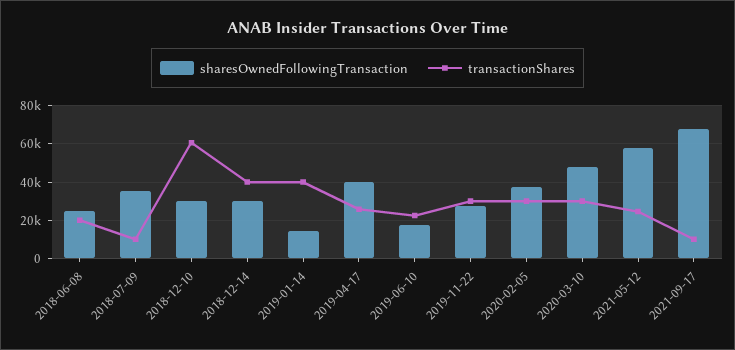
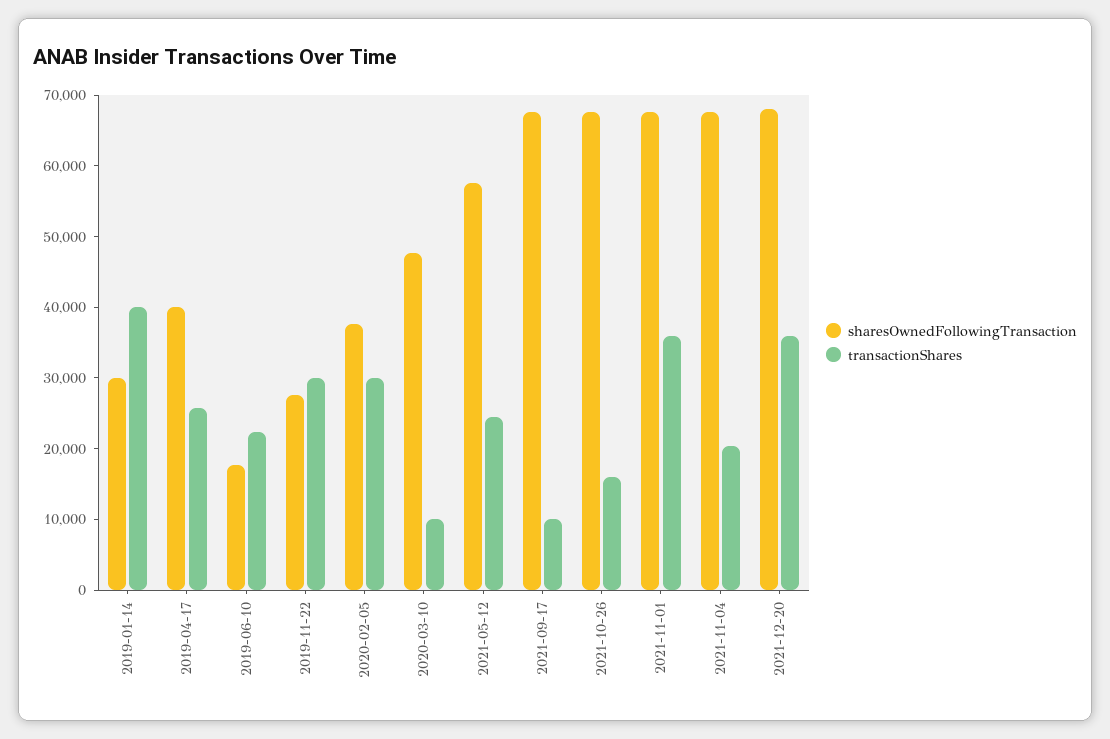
sharesOwnedFollowingTransaction, 2018-06-08: 25000 -> none
transactionShares, 2018-06-08: 20000 -> none
sharesOwnedFollowingTransaction, 2018-07-09: 35000 -> none
transactionShares, 2018-07-09: 10000 -> none
sharesOwnedFollowingTransaction, 2018-12-10: 30000 -> none
transactionShares, 2018-12-10: 60000 -> none
sharesOwnedFollowingTransaction, 2018-12-14: 30000 -> none
transactionShares, 2018-12-14: 40000 -> none
sharesOwnedFollowingTransaction, 2019-01-14: 15000 -> 30000
transactionShares, 2020-03-10: 30000 -> 10000
sharesOwnedFollowingTransaction, 2021-10-26: none -> 68000
transactionShares, 2021-10-26: none -> 16000
sharesOwnedFollowingTransaction, 2021-11-01: none -> 68000
transactionShares, 2021-11-01: none -> 36000
sharesOwnedFollowingTransaction, 2021-11-04: none -> 68000
transactionShares, 2021-11-04: none -> 20000
sharesOwnedFollowingTransaction, 2021-12-20: none -> 68000
transactionShares, 2021-12-20: none -> 36000

